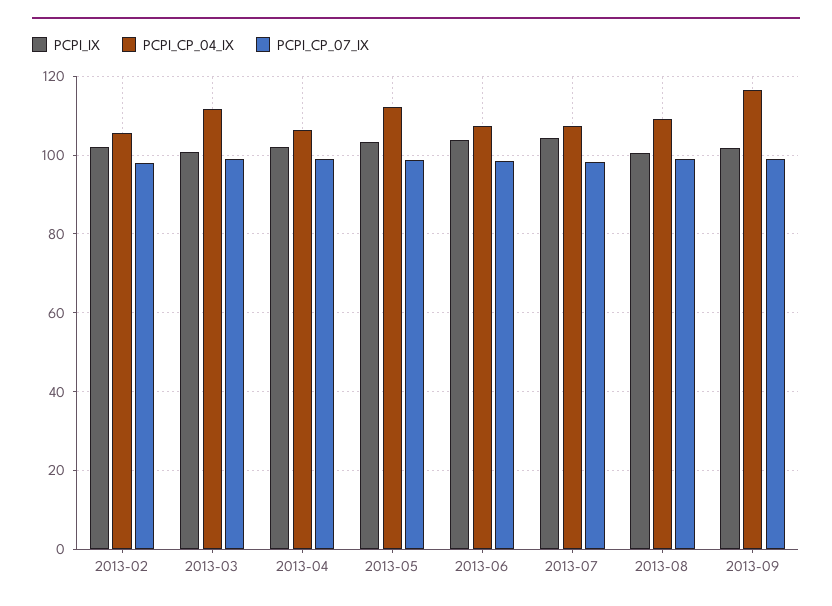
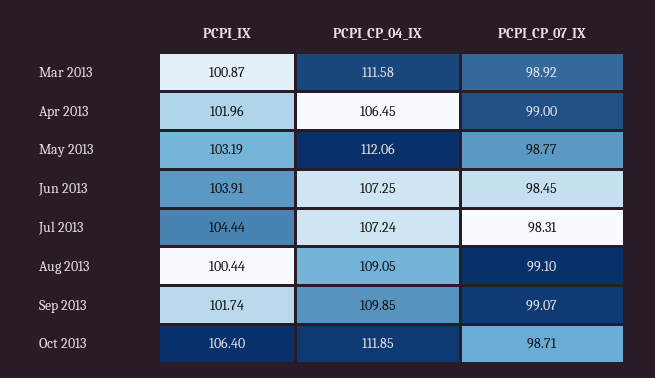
PCPI_IX, 2013-02: 102 -> none
PCPI_CP_04_IX, 2013-02: 106 -> none
PCPI_CP_07_IX, 2013-02: 98 -> none
PCPI_CP_04_IX, 2013-09: 116 -> 109.85
PCPI_IX, Oct 2013: none -> 106.4
PCPI_CP_04_IX, Oct 2013: none -> 111.85
PCPI_CP_07_IX, Oct 2013: none -> 98.71

